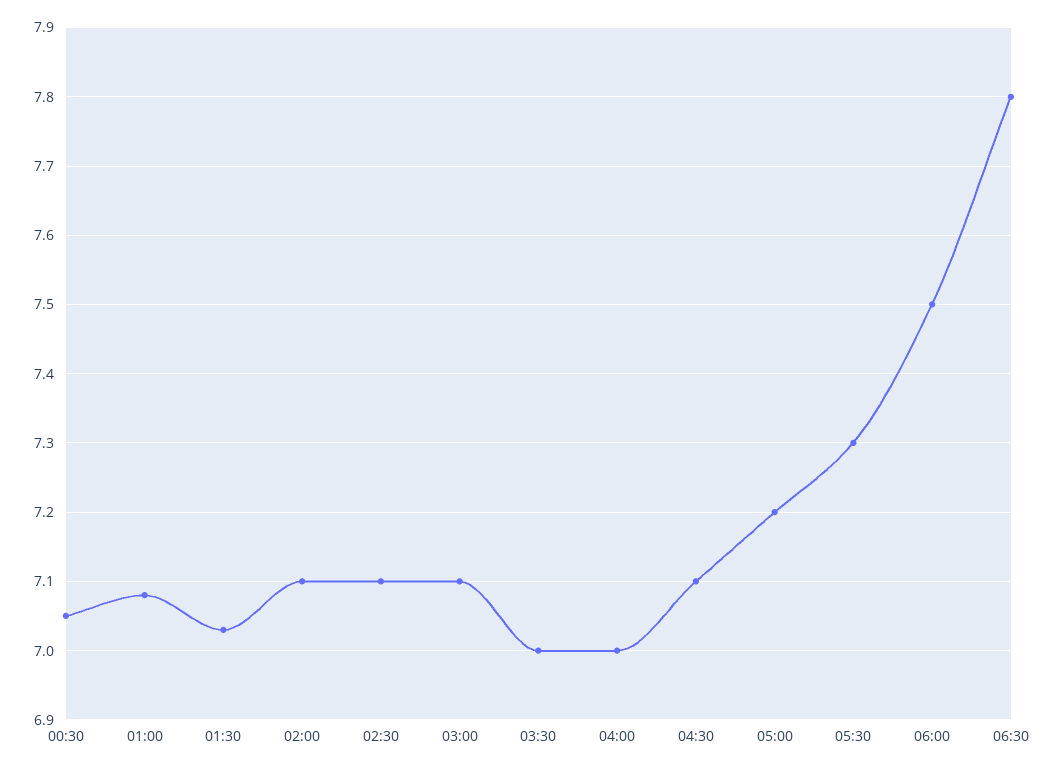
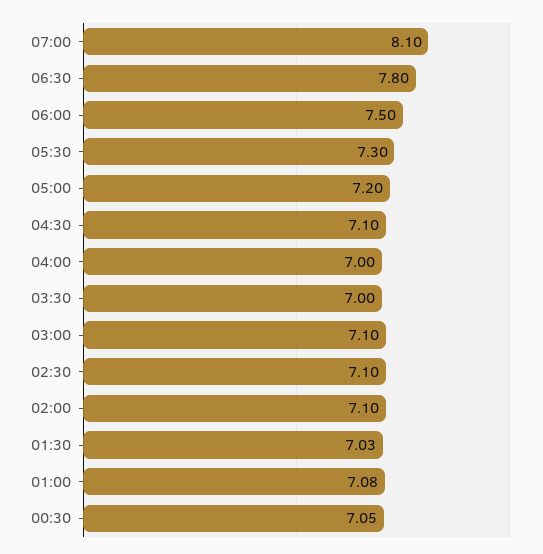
07:00: none -> 8.1

